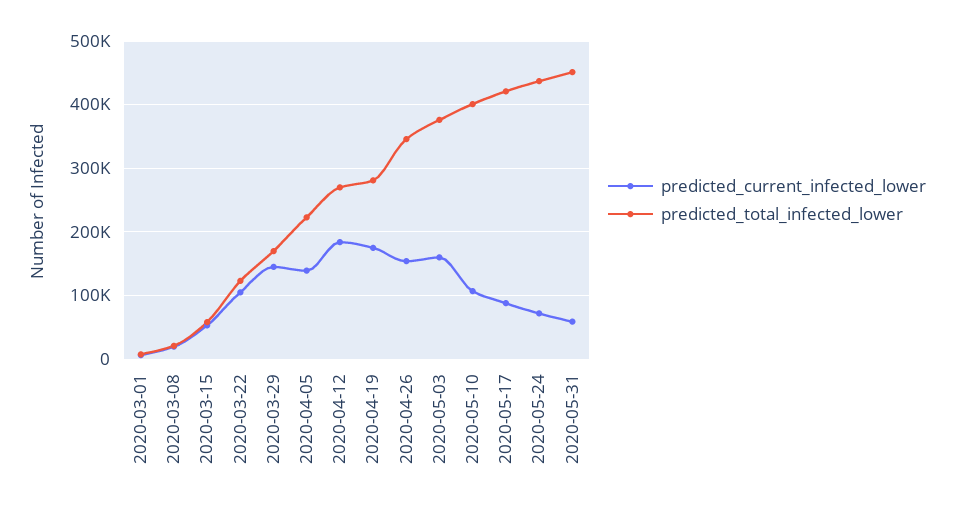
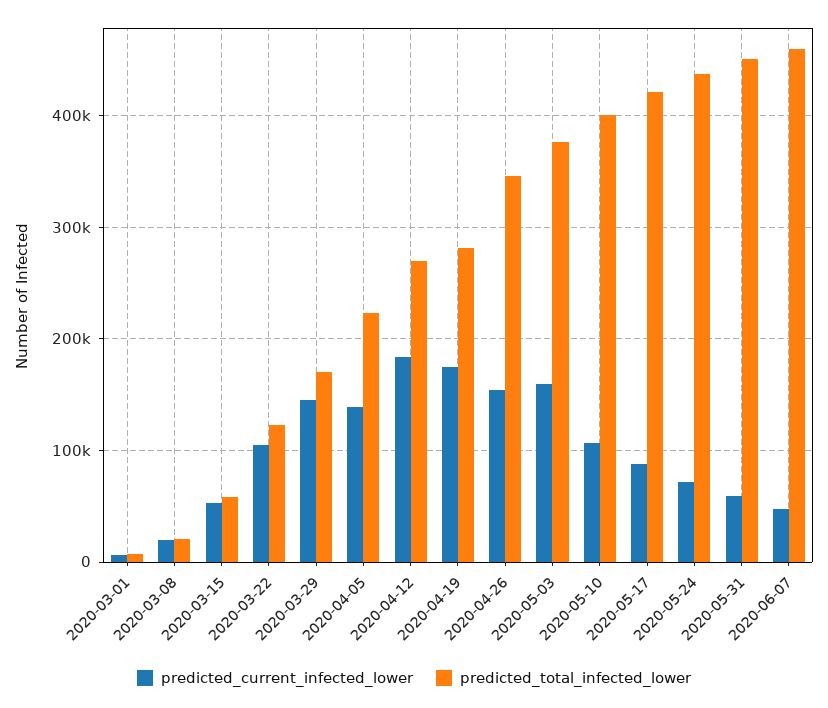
predicted_current_infected_lower, 2020-06-07: none -> 50000
predicted_total_infected_lower, 2020-06-07: none -> 460000

